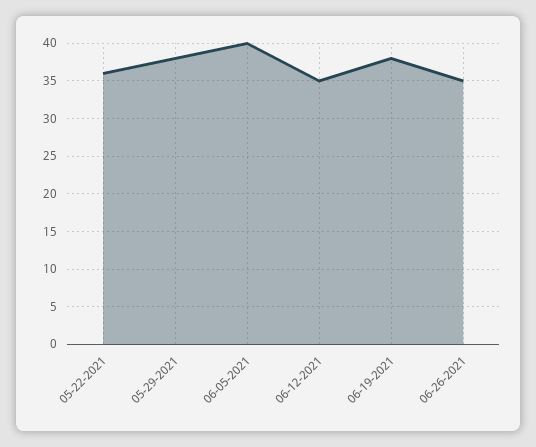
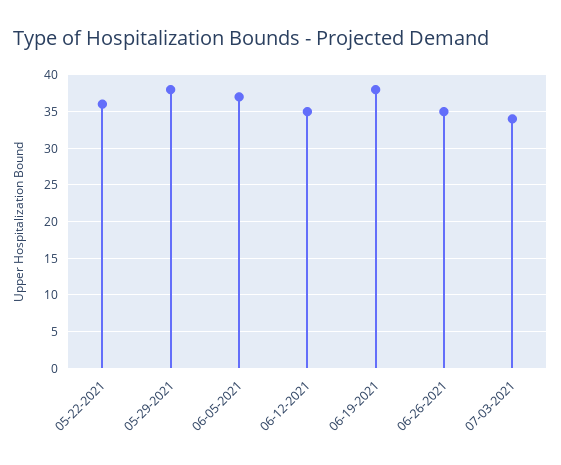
06-05-2021: 40 -> 37
07-03-2021: none -> 34

